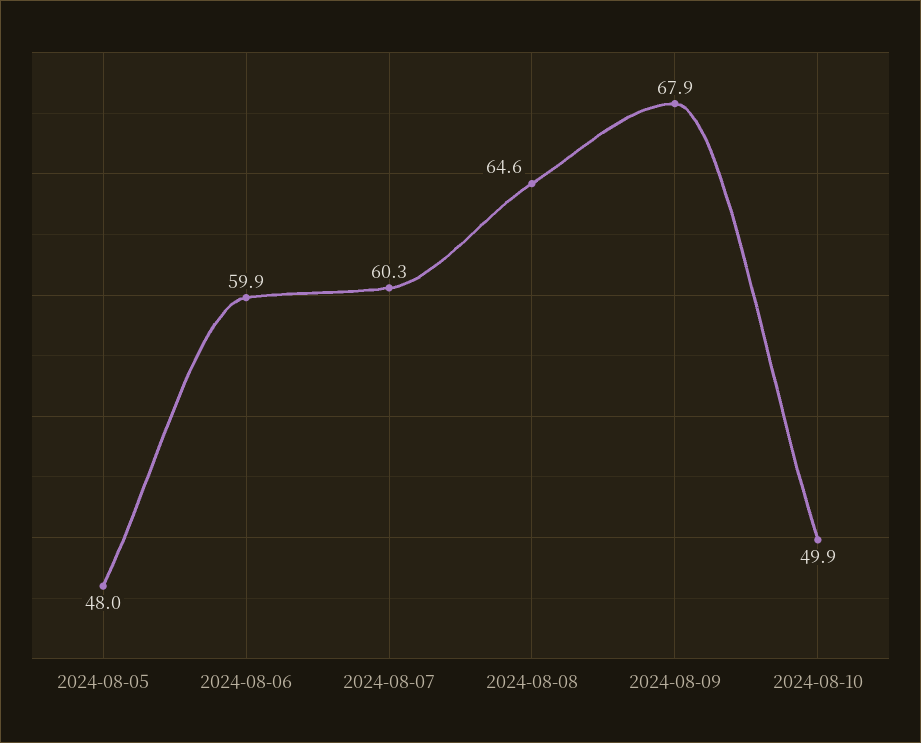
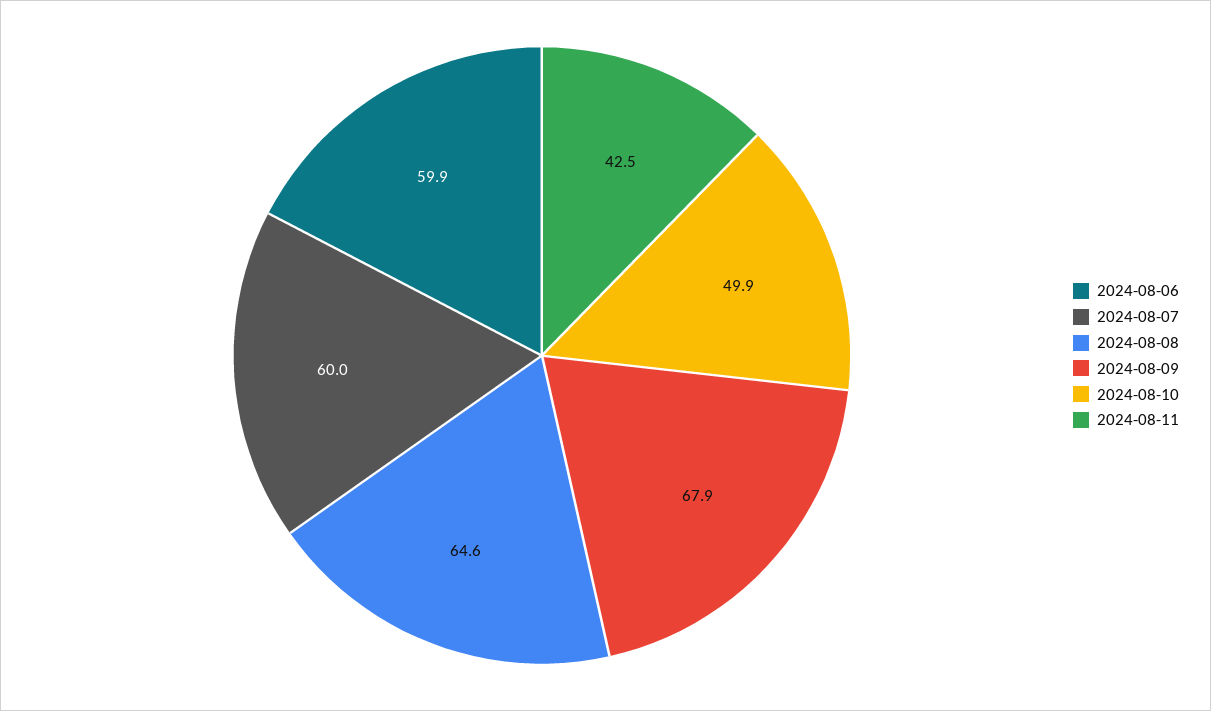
2024-08-05: 48 -> none
2024-08-07: 60.3 -> 60
2024-08-11: none -> 42.5

